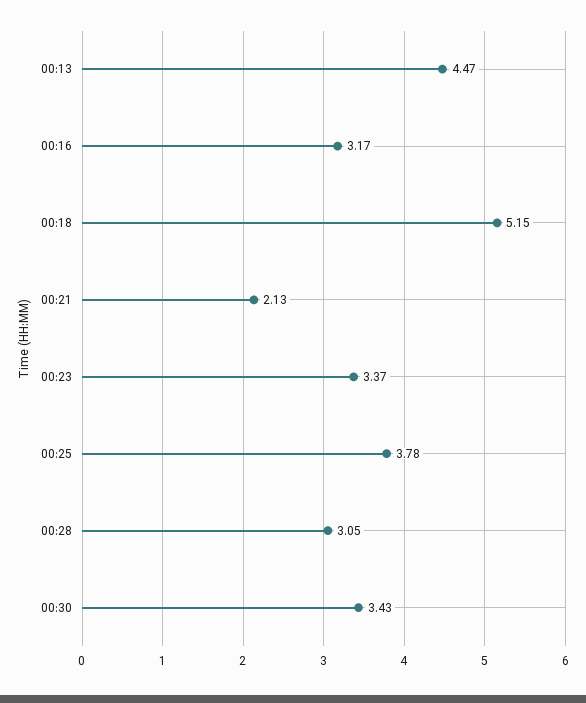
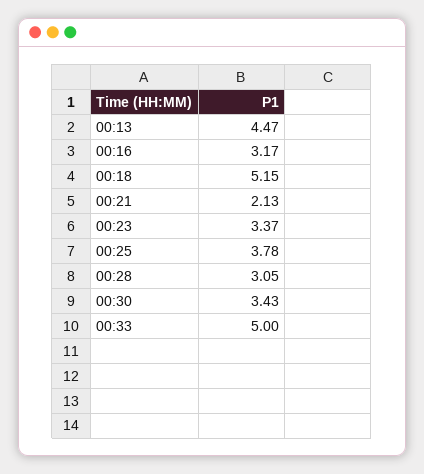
00:33: none -> 5

